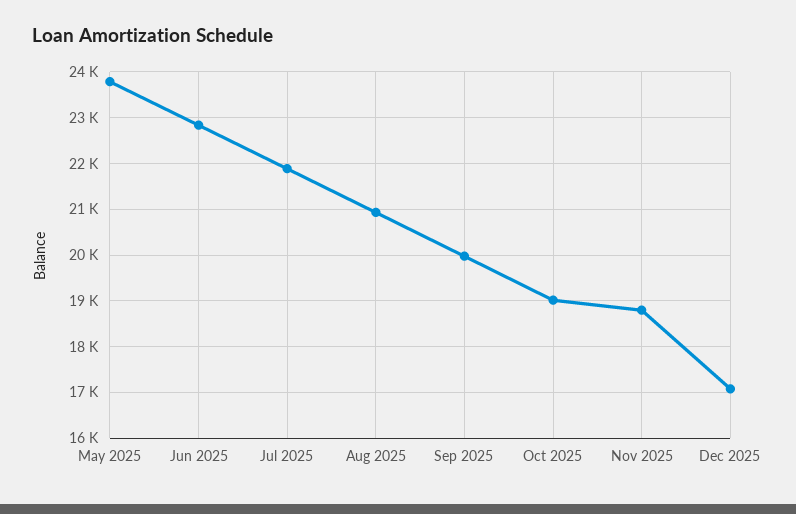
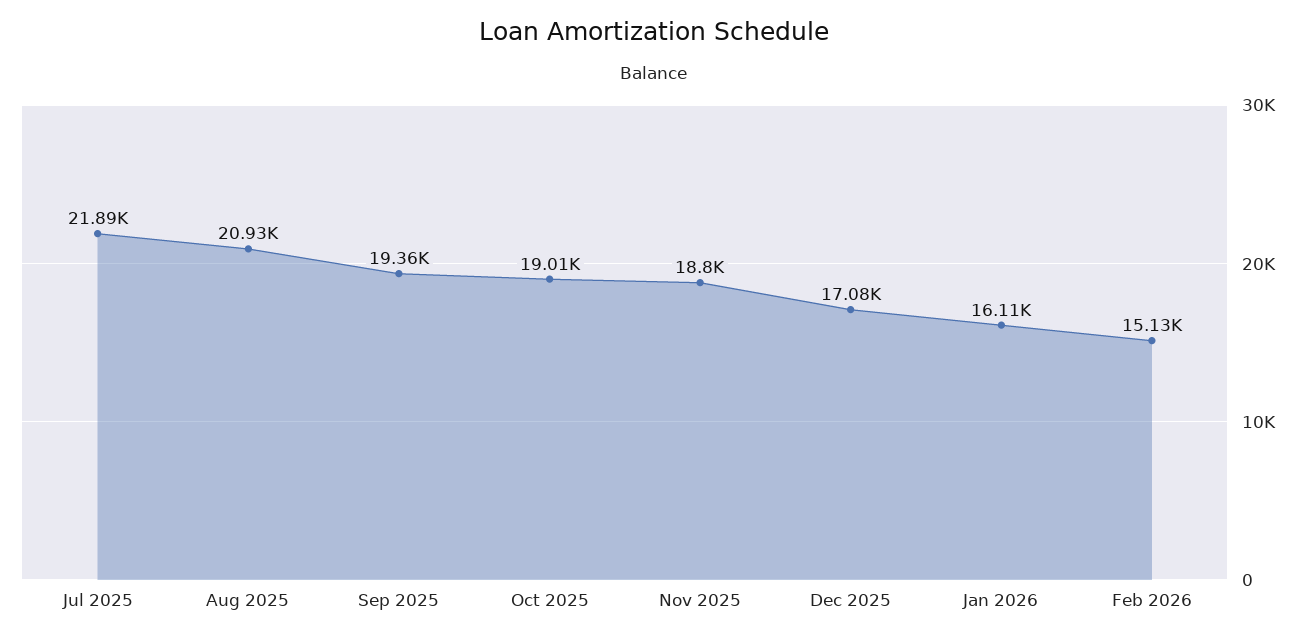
May 2025: 23800 -> none
Jun 2025: 22800 -> none
Sep 2025: 20000 -> 19360
Jan 2026: none -> 16110
Feb 2026: none -> 15130

